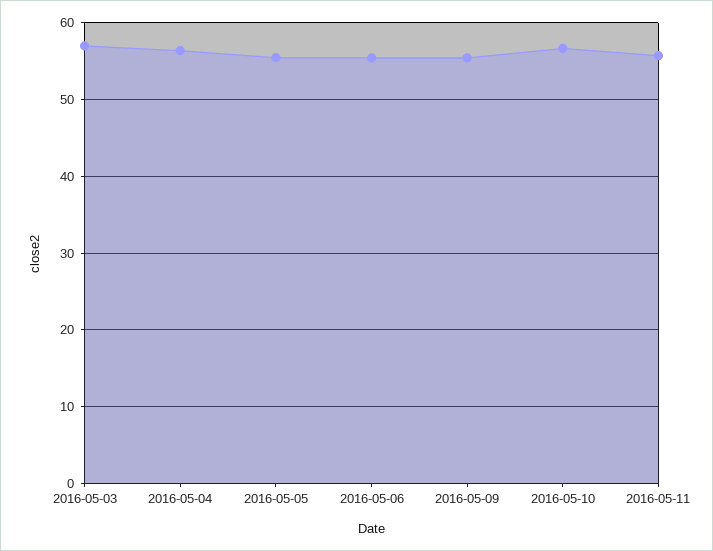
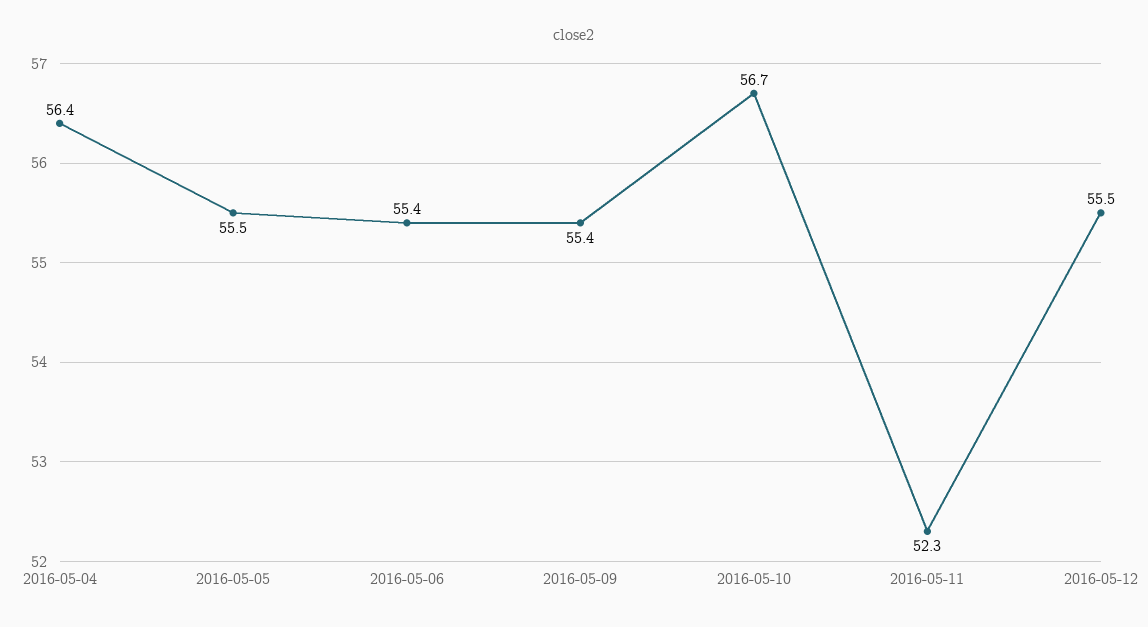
2016-05-03: 57 -> none
2016-05-11: 56 -> 52.3
2016-05-12: none -> 55.5

